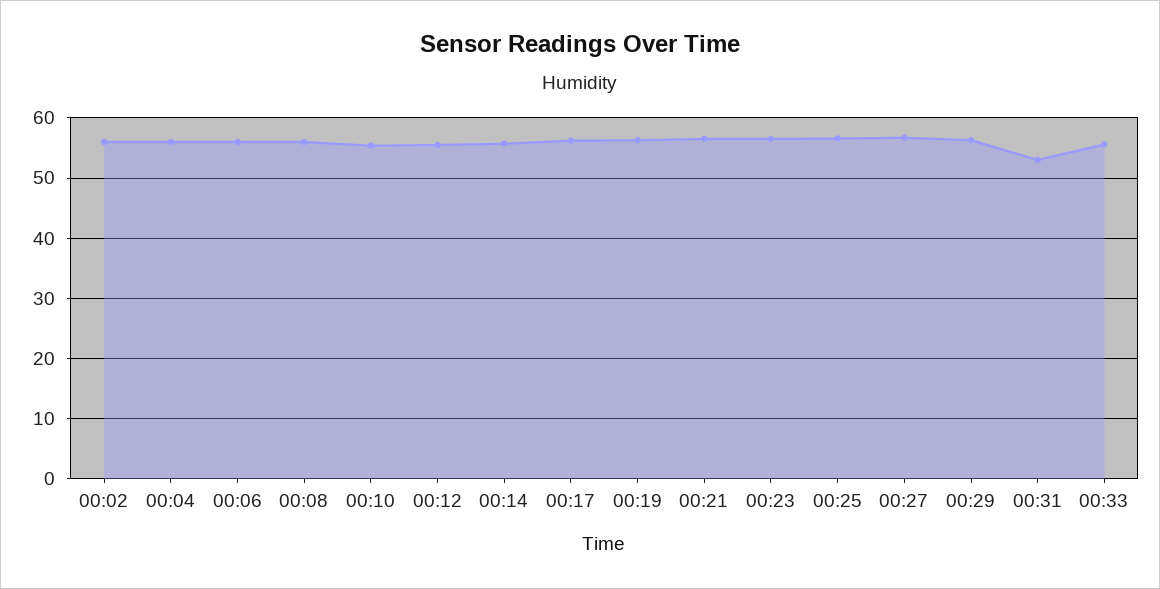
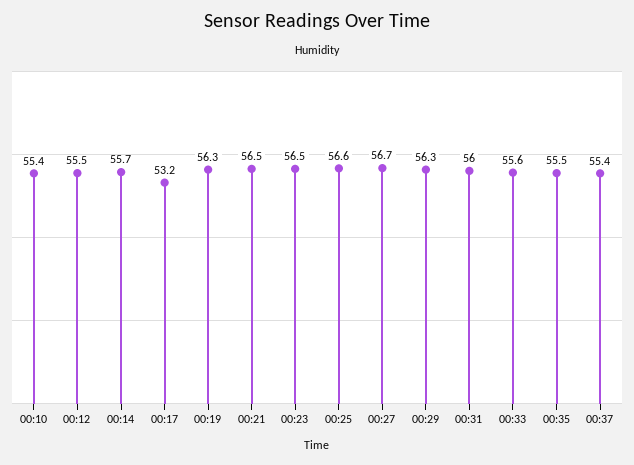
00:02: 56 -> none
00:04: 56 -> none
00:06: 56 -> none
00:08: 56 -> none
00:17: 56 -> 53.2
00:31: 53 -> 56
00:35: none -> 55.5
00:37: none -> 55.4

